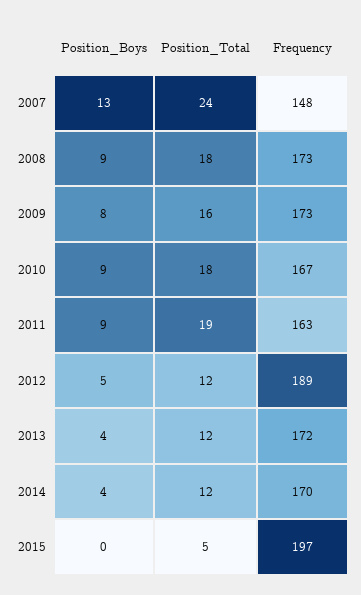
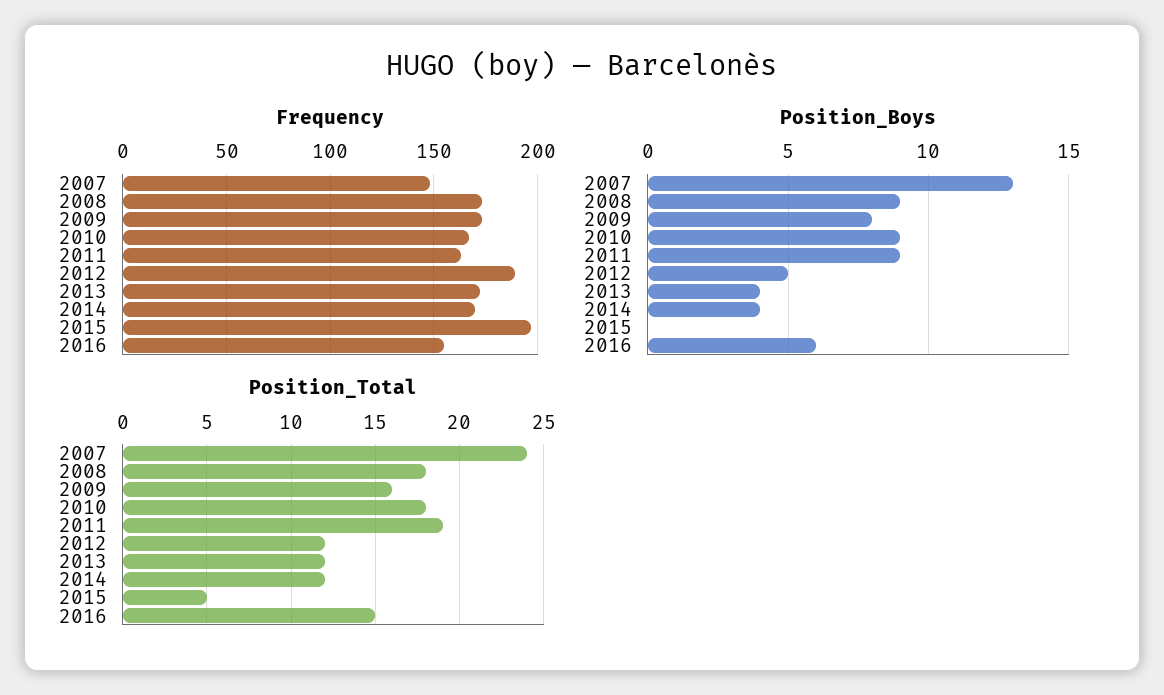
Frequency, 2016: none -> 155
Position_Boys, 2016: none -> 6
Position_Total, 2016: none -> 15

